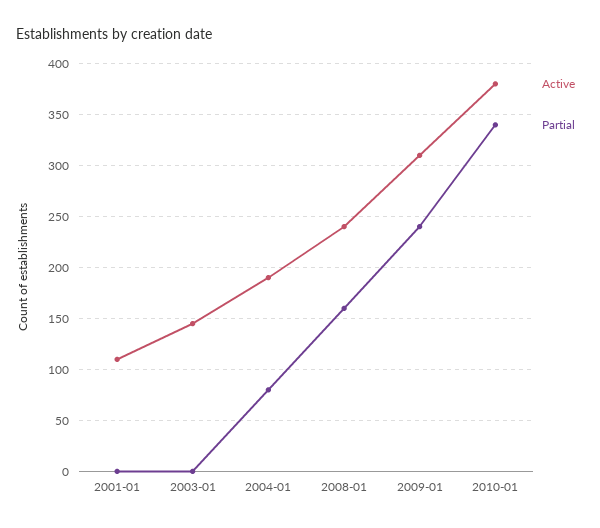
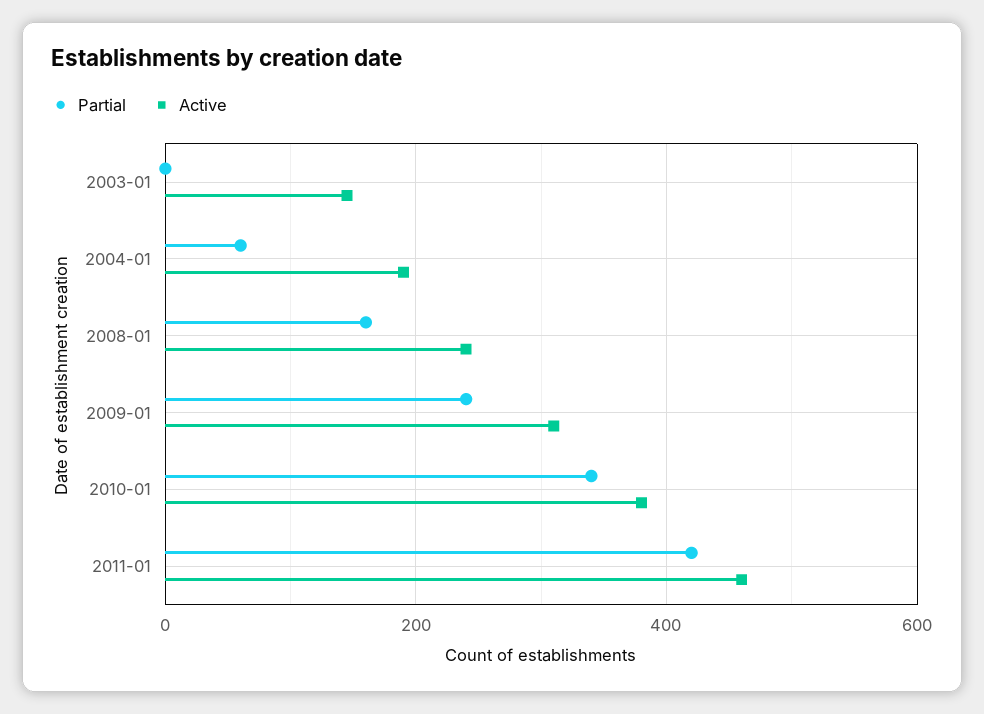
Active, 2001-01: 110 -> none
Partial, 2001-01: 0 -> none
Partial, 2004-01: 80 -> 60
Partial, 2011-01: none -> 420
Active, 2011-01: none -> 460

